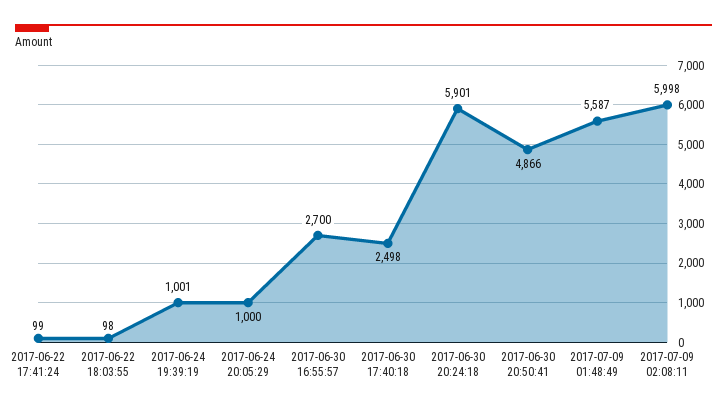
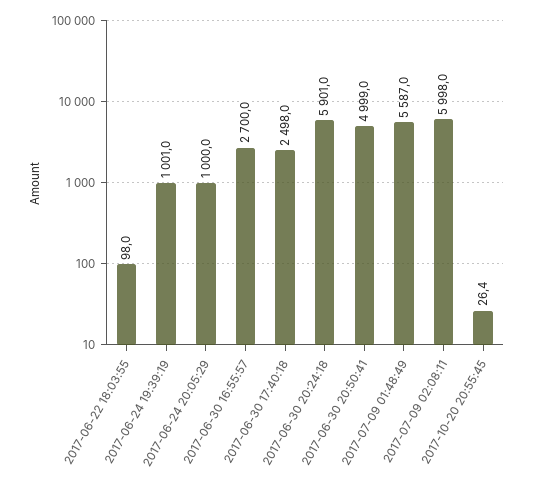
2017-06-22 17:41:24: 99 -> none
2017-06-30 20:50:41: 4866 -> 4999
2017-10-20 20:55:45: none -> 26.4

